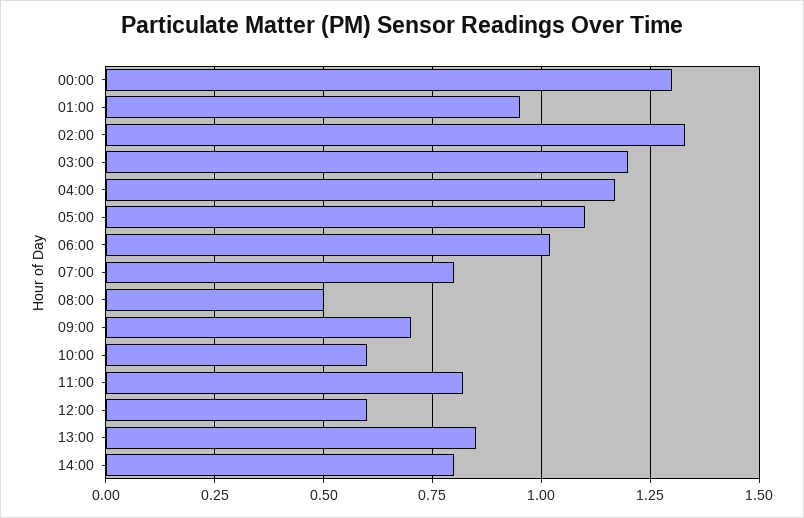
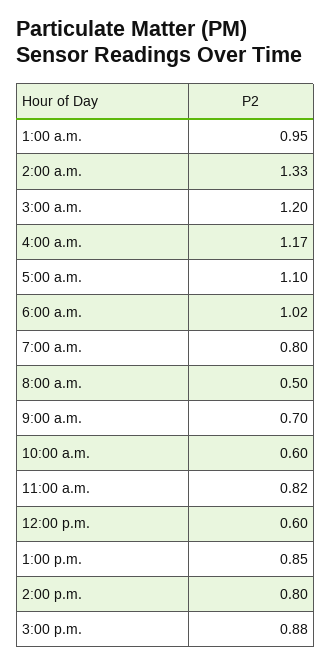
00:00: 1.3 -> none
3:00 p.m.: none -> 0.88

